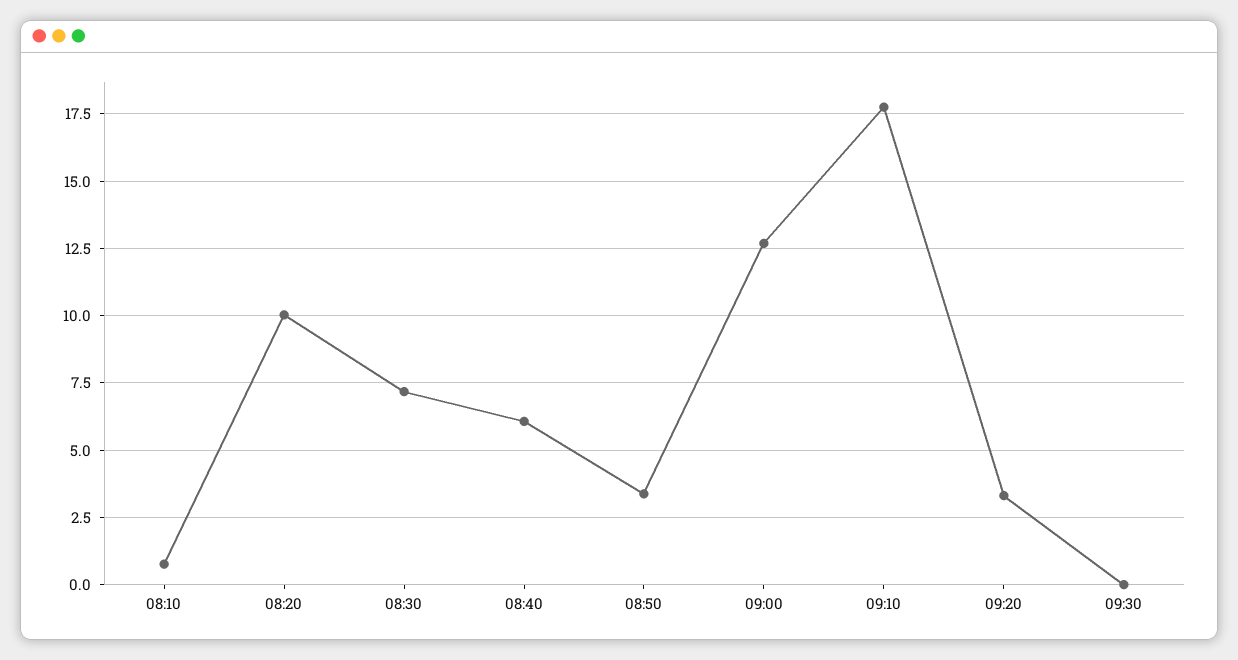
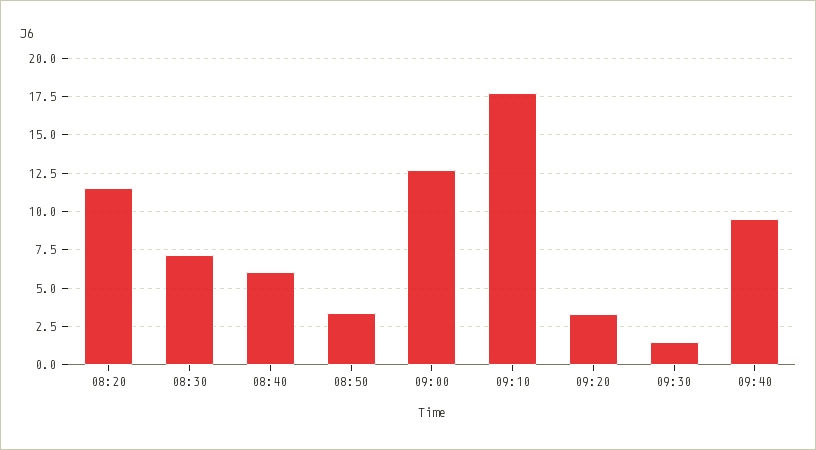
08:10: 0.75 -> none
08:20: 10 -> 11.5
09:30: 0 -> 1.5
09:40: none -> 9.5

